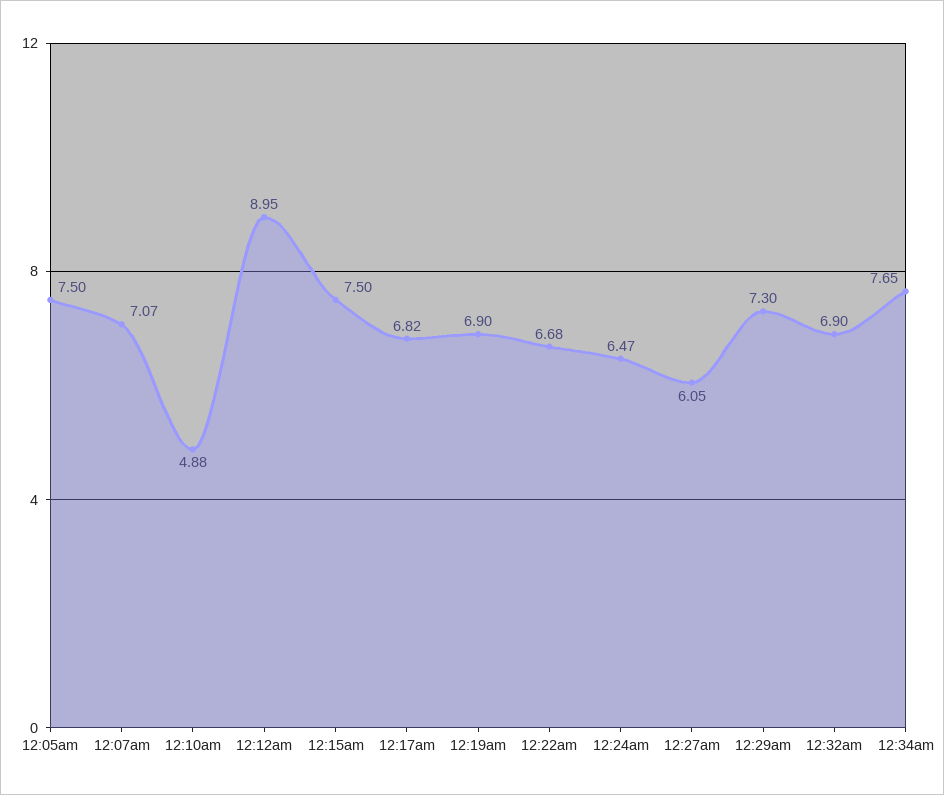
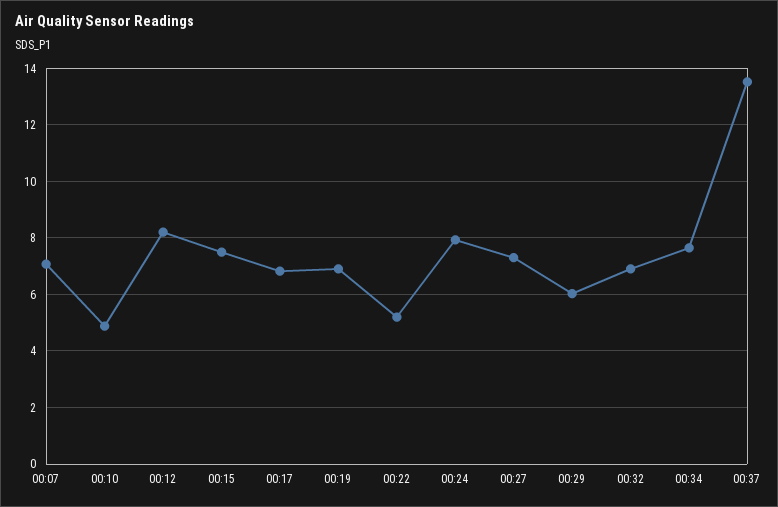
12:05am: 7.5 -> none
12:12am: 8.95 -> 8.25
12:22am: 6.68 -> 5.25
12:24am: 6.47 -> 8
12:27am: 6.05 -> 7.25
12:29am: 7.3 -> 6
00:37: none -> 13.5

